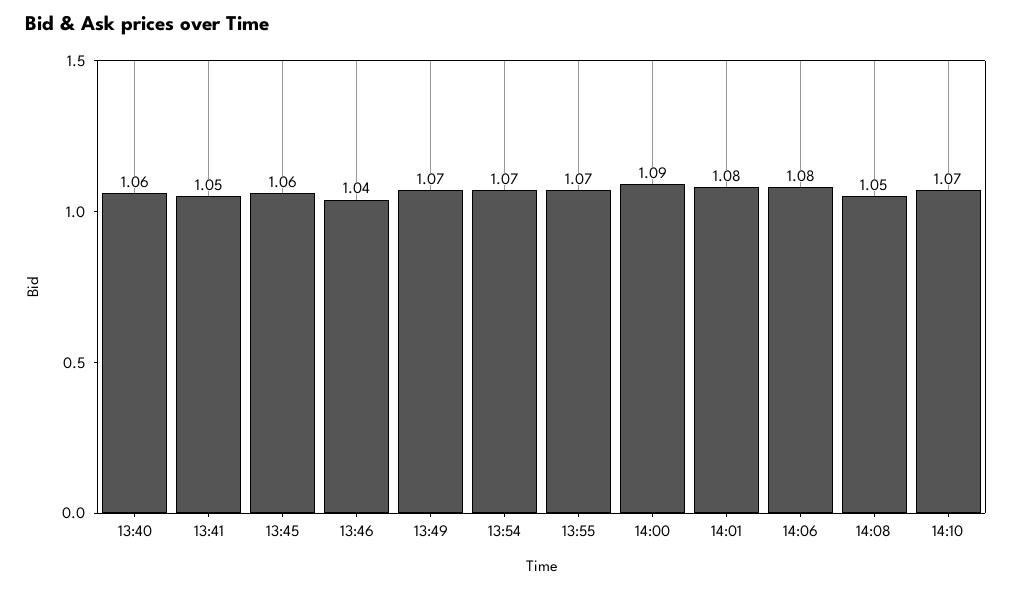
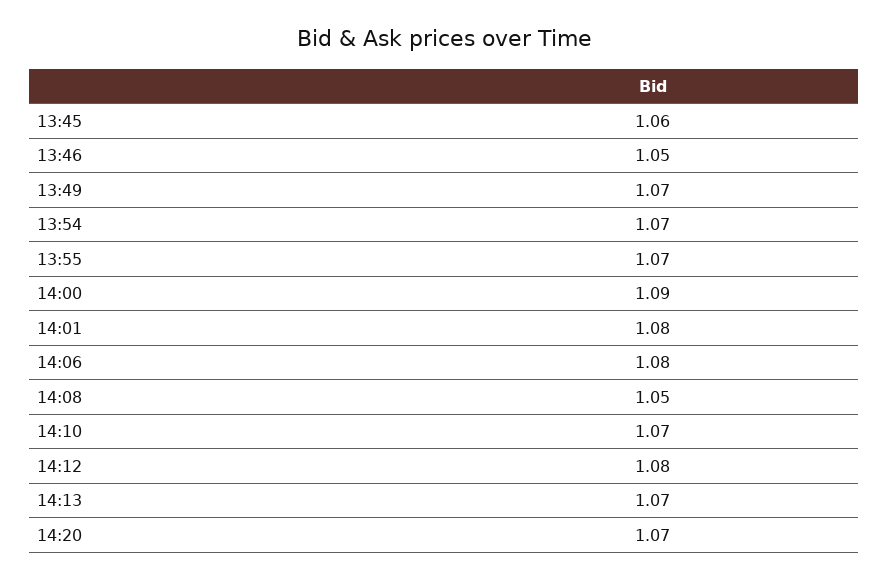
13:40: 1.06 -> none
13:41: 1.05 -> none
13:46: 1.04 -> 1.05
14:12: none -> 1.08
14:13: none -> 1.07
14:20: none -> 1.07

